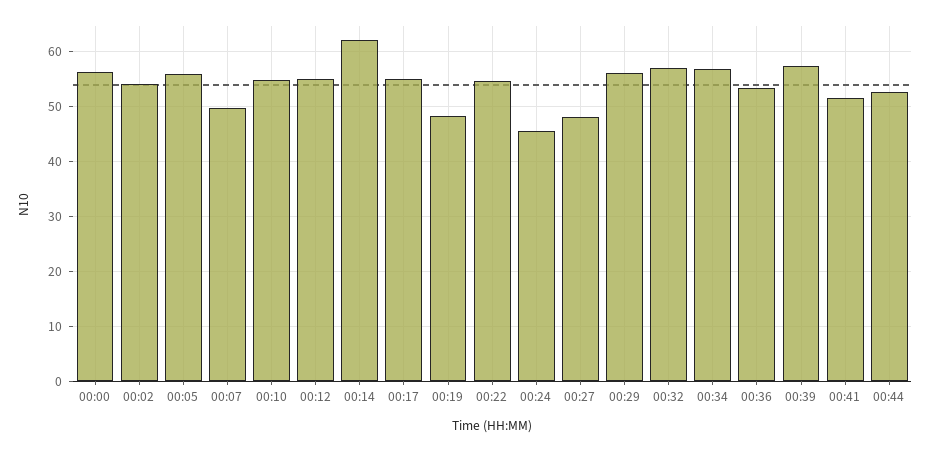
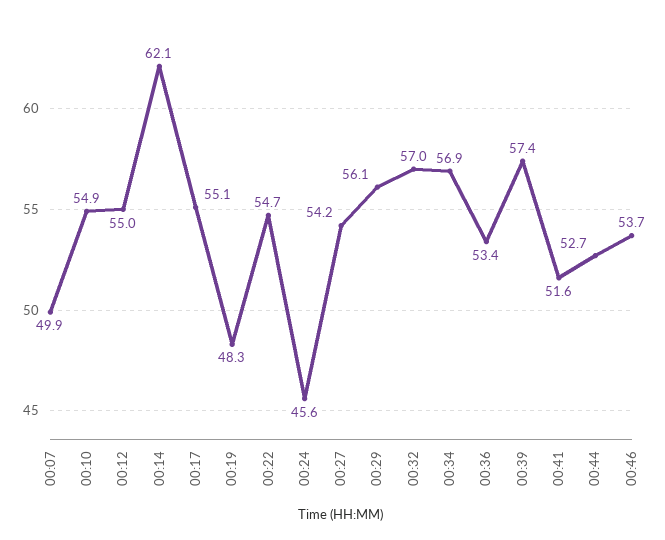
00:00: 56 -> none
00:02: 54 -> none
00:05: 56 -> none
00:27: 48 -> 54.2
00:46: none -> 53.7

